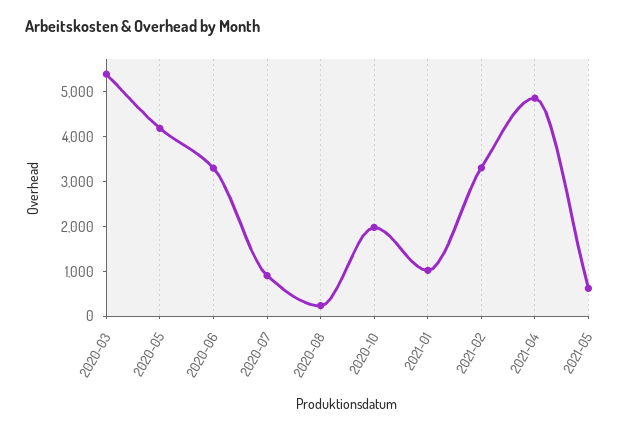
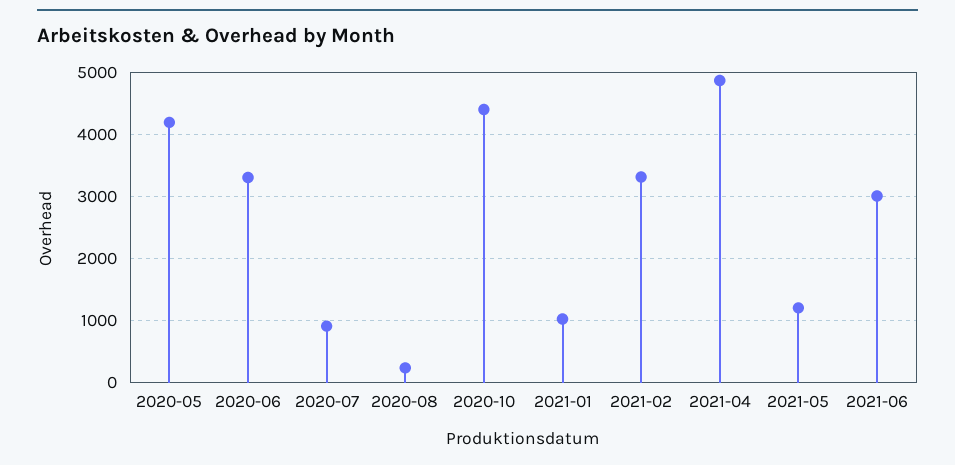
2020-03: 5400 -> none
2020-10: 2000 -> 4400
2021-05: 600 -> 1200
2021-06: none -> 3000

